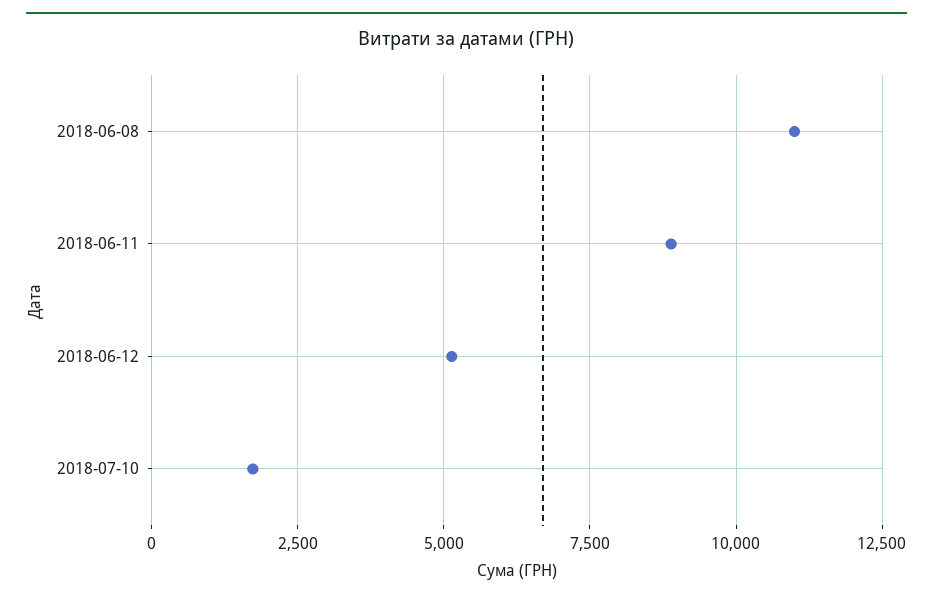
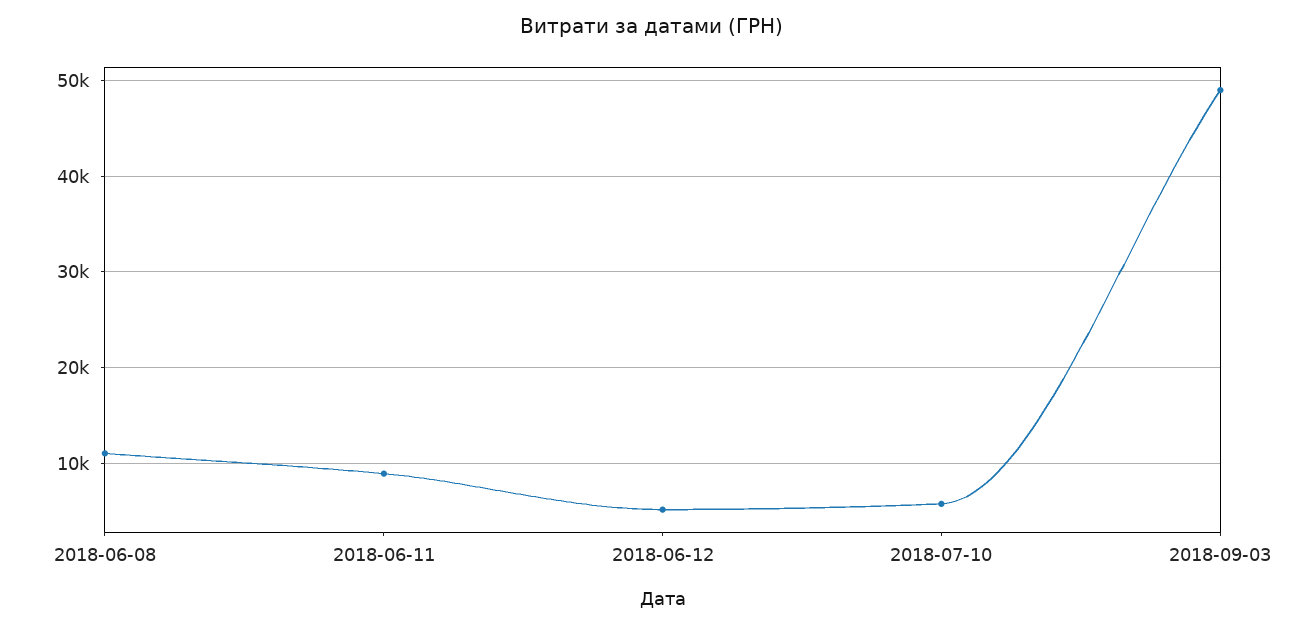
2018-07-10: 1750 -> 6000
2018-09-03: none -> 49000

